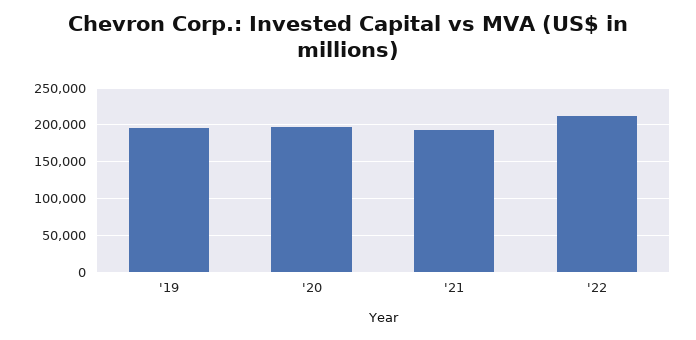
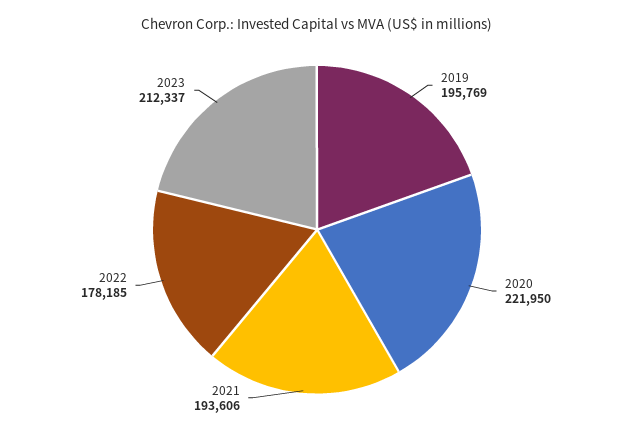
'20: 200000 -> 221950
'22: 210000 -> 178185
2023: none -> 212337

